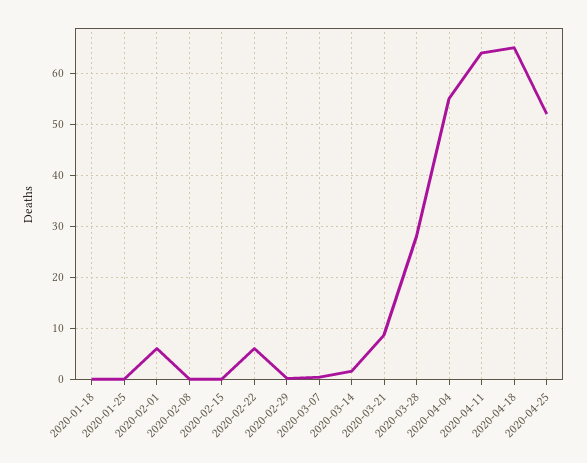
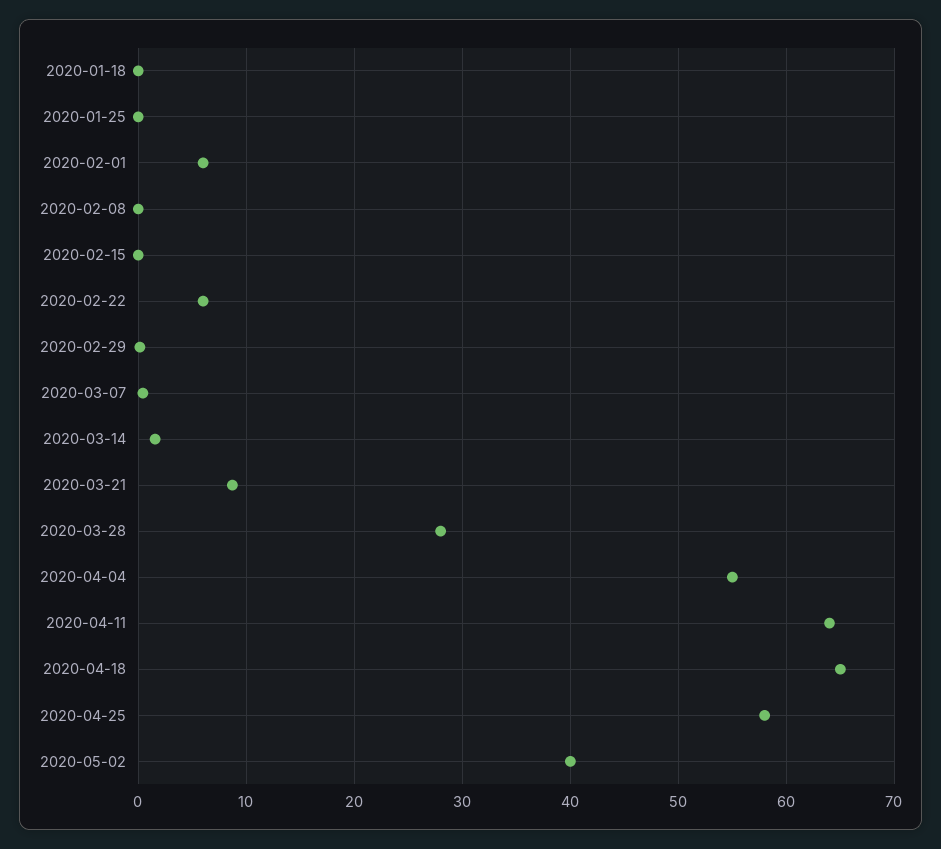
2020-04-25: 52 -> 58
2020-05-02: none -> 40

